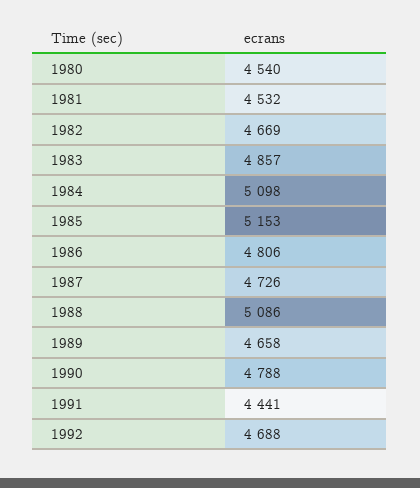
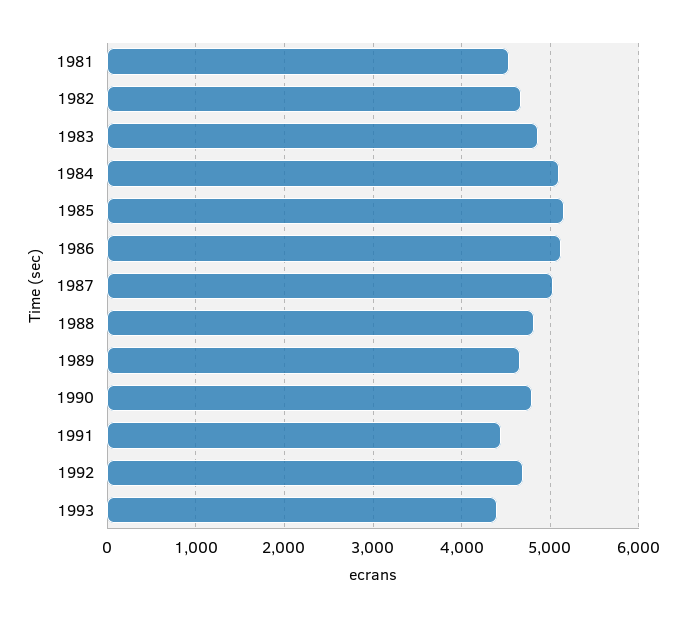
1980: 4540 -> none
1986: 4806 -> 5100
1987: 4726 -> 5000
1988: 5086 -> 4800
1993: none -> 4400

